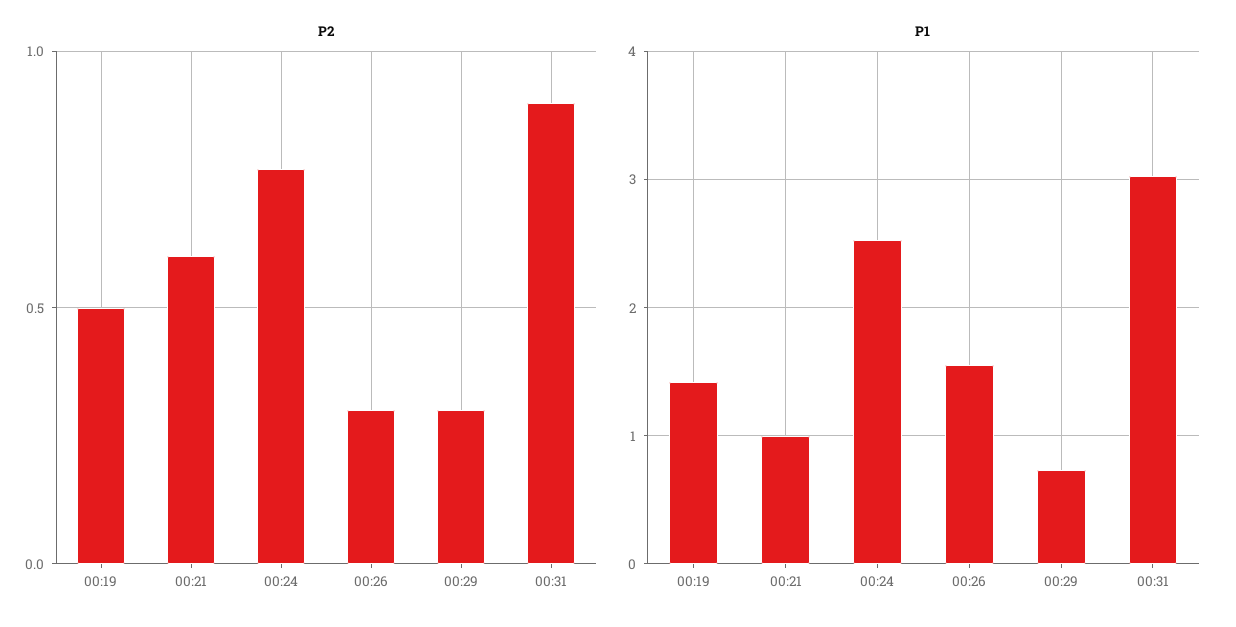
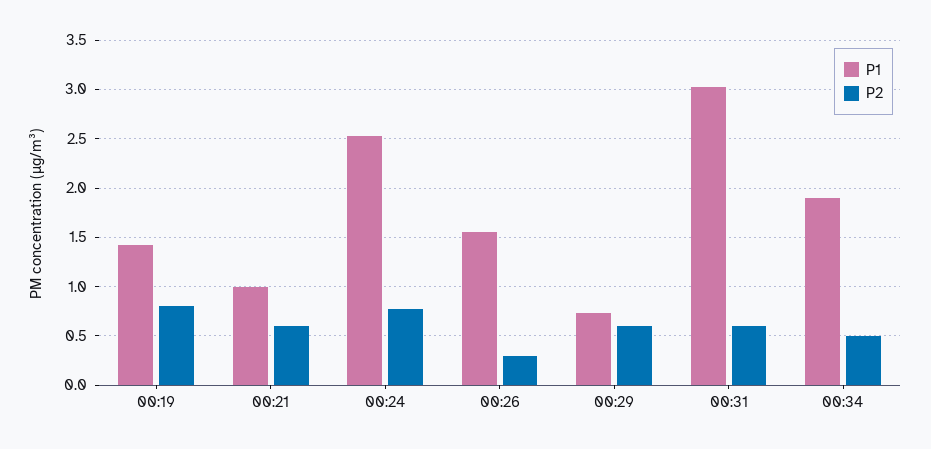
P2, 00:19: 0.5 -> 0.8
P2, 00:29: 0.3 -> 0.6
P2, 00:31: 0.9 -> 0.6
P1, 00:34: none -> 1.9
P2, 00:34: none -> 0.5

